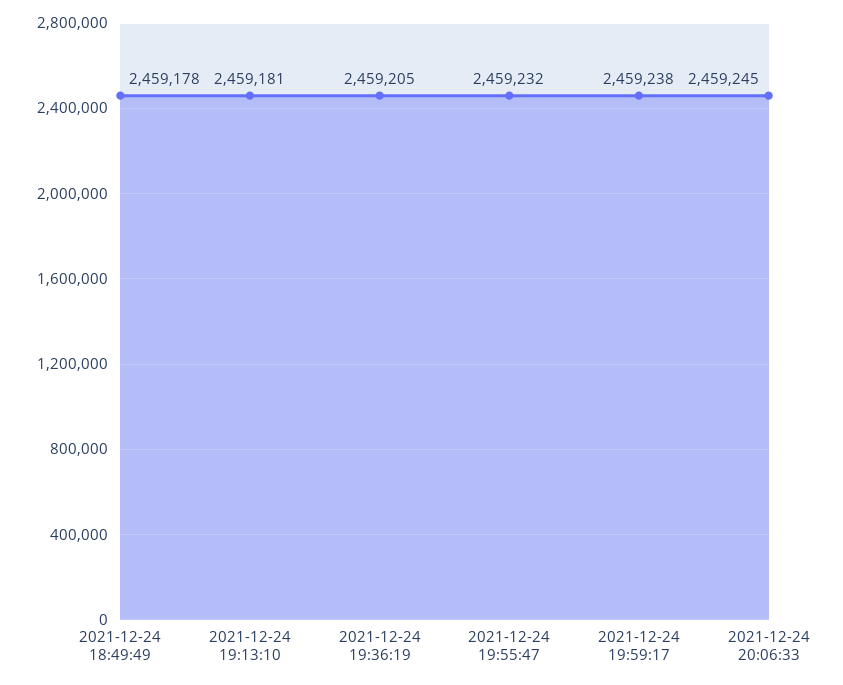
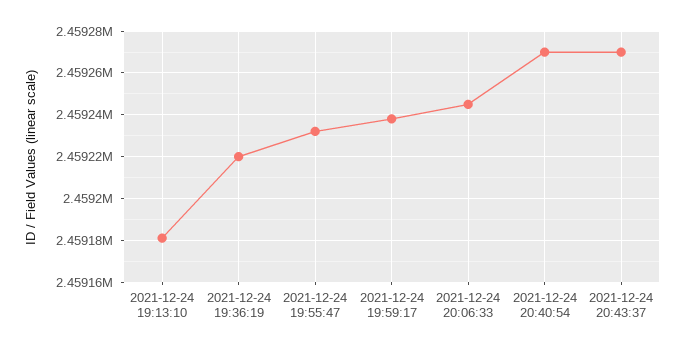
2021-12-24 18:49:49: 2459178 -> none
2021-12-24 19:36:19: 2459205 -> 2459220
2021-12-24 20:40:54: none -> 2459270
2021-12-24 20:43:37: none -> 2459270

